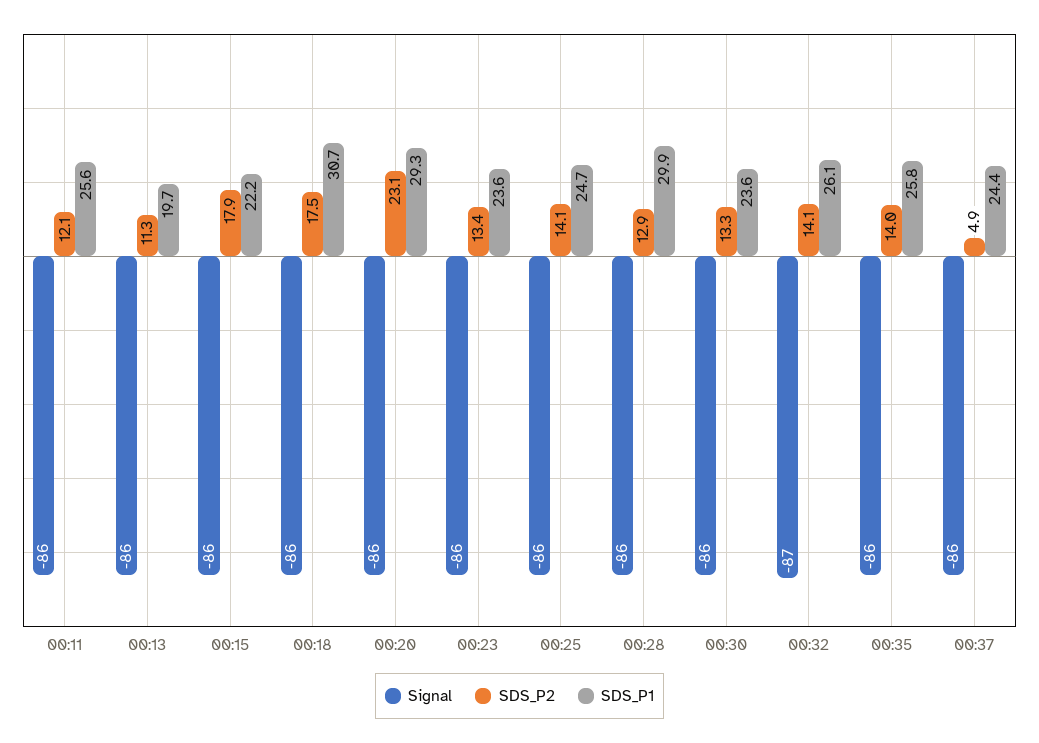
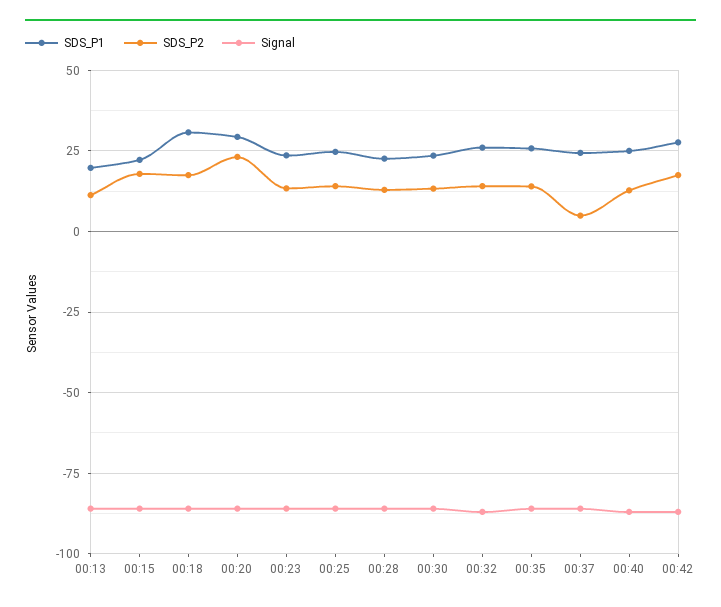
Signal, 00:11: -86 -> none
SDS_P2, 00:11: 12.1 -> none
SDS_P1, 00:11: 25.6 -> none
SDS_P1, 00:28: 29.9 -> 22.5
SDS_P1, 00:40: none -> 25
SDS_P2, 00:40: none -> 12.5
Signal, 00:40: none -> -87.5
SDS_P1, 00:42: none -> 27.5
SDS_P2, 00:42: none -> 17.5
Signal, 00:42: none -> -87.5

